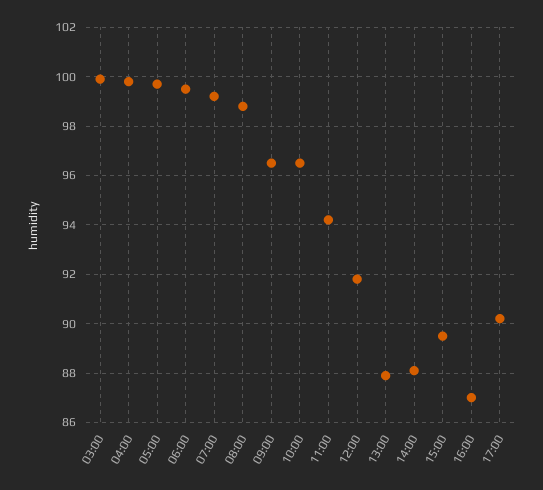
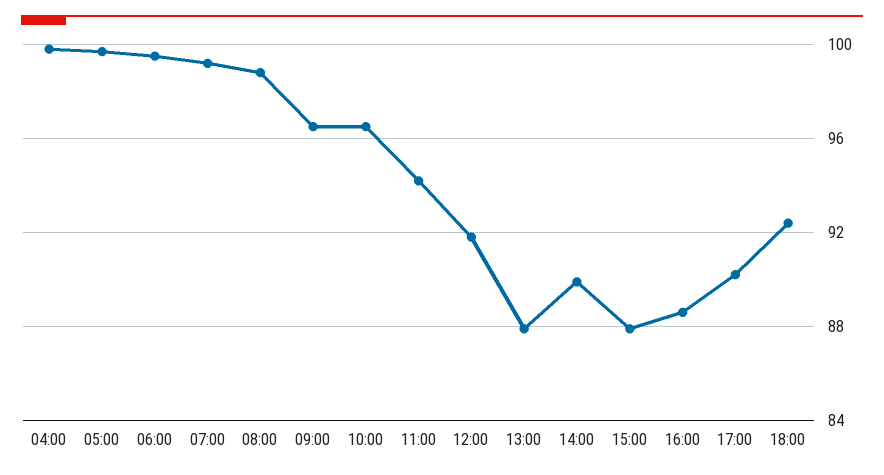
03:00: 100 -> none
14:00: 88 -> 90
15:00: 89.5 -> 88
16:00: 87 -> 88.5
18:00: none -> 92.5

